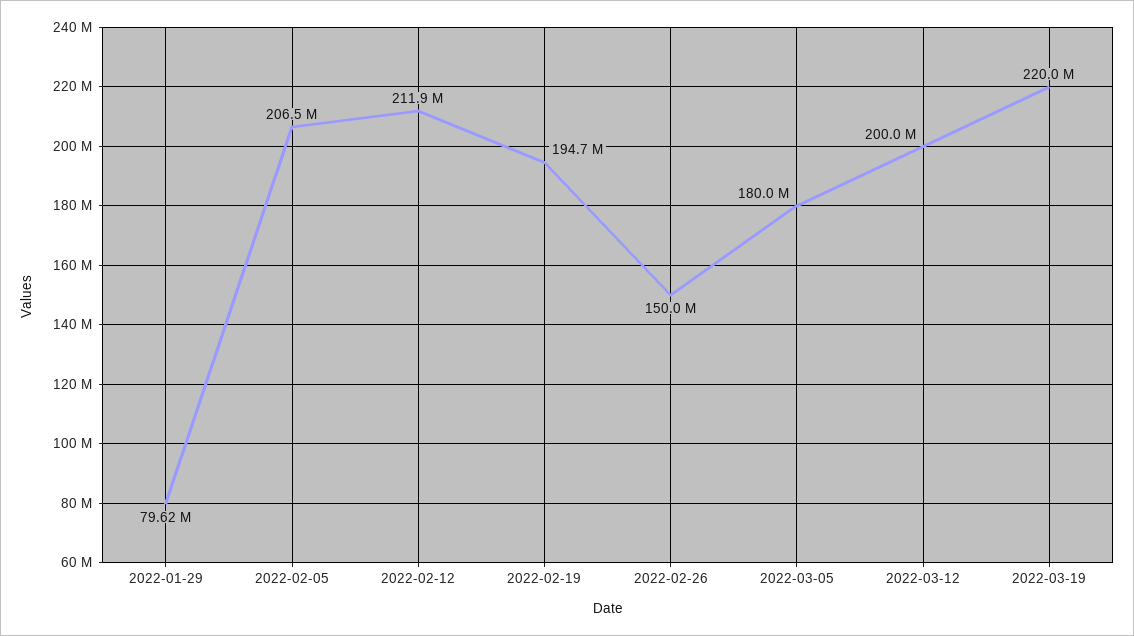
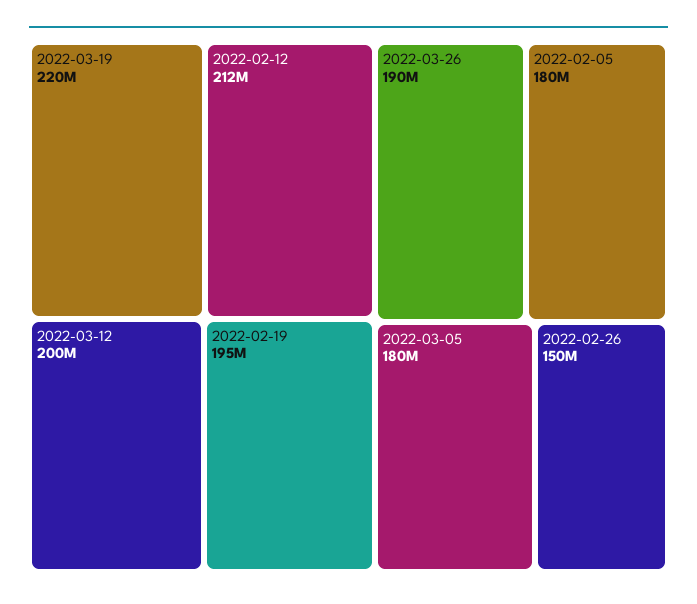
2022-01-29: 79620000 -> none
2022-02-05: 206500000 -> 180000000
2022-03-26: none -> 190000000

